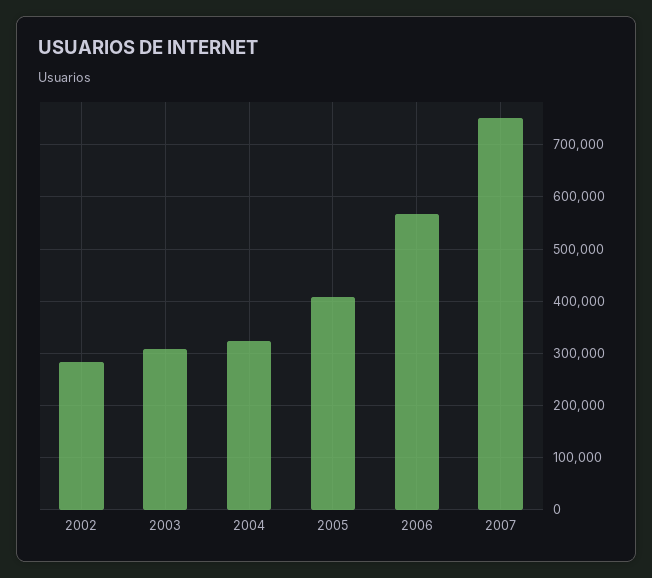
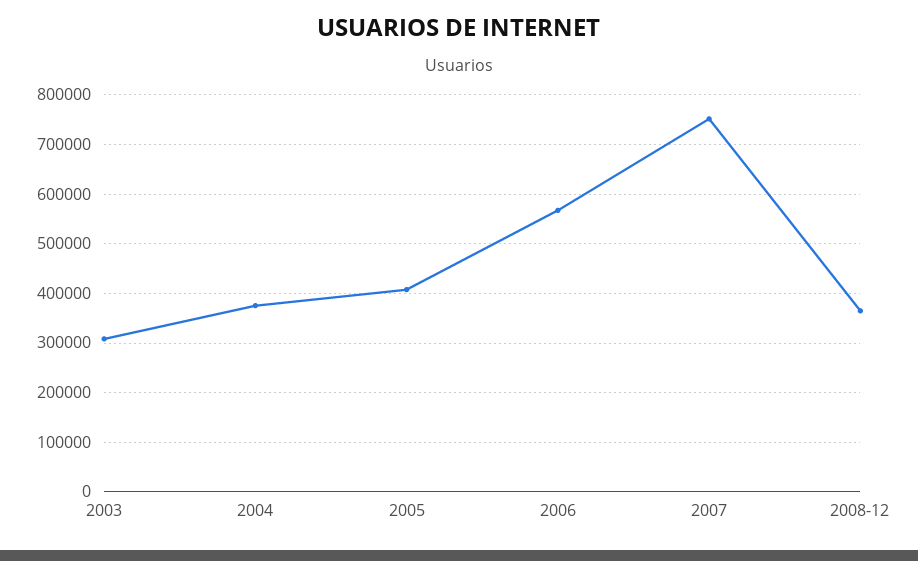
2002: 280000 -> none
2004: 320000 -> 380000
2008-12: none -> 360000

